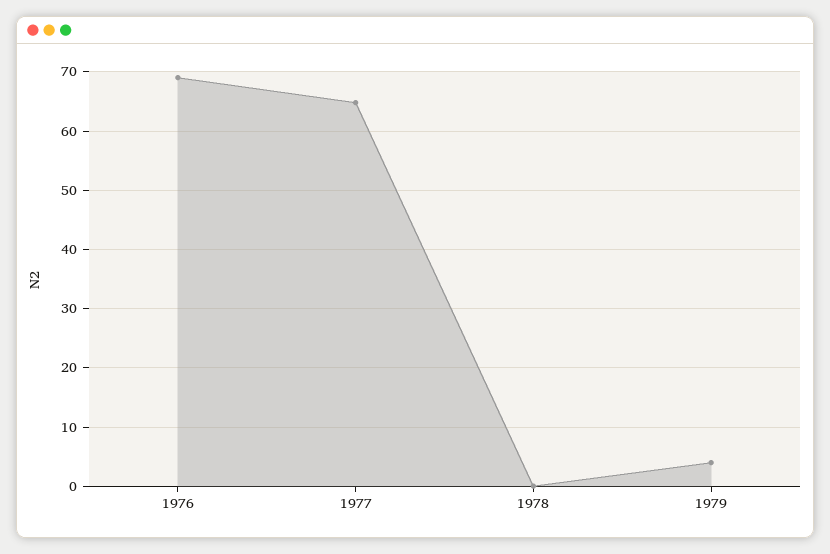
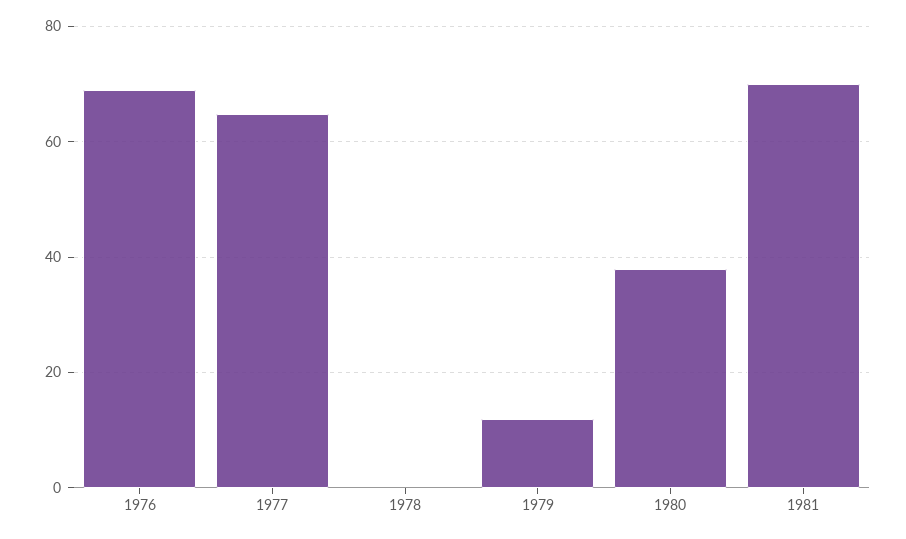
1979: 4 -> 12
1980: none -> 38
1981: none -> 70

